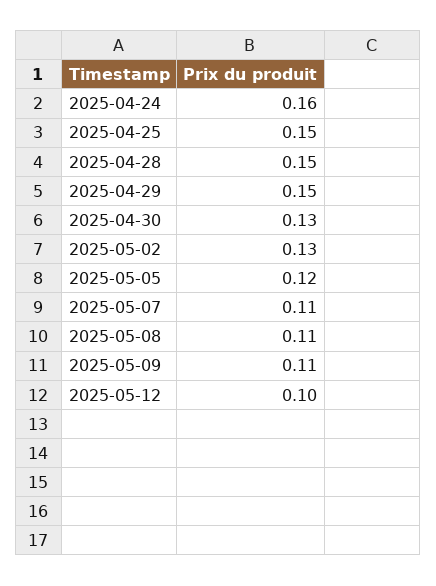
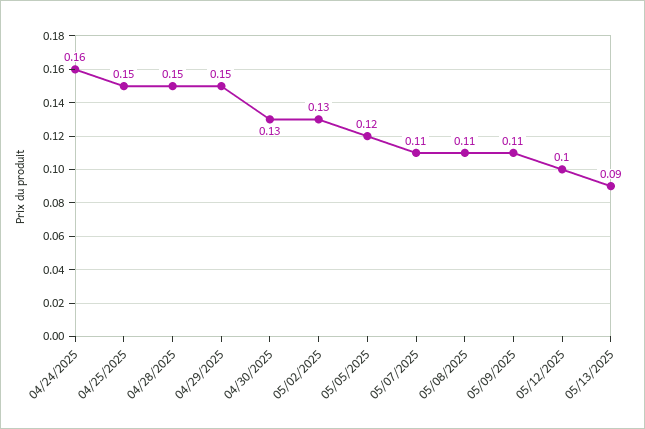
05/13/2025: none -> 0.09

